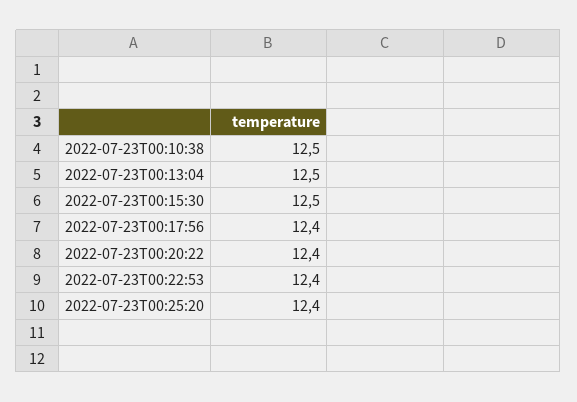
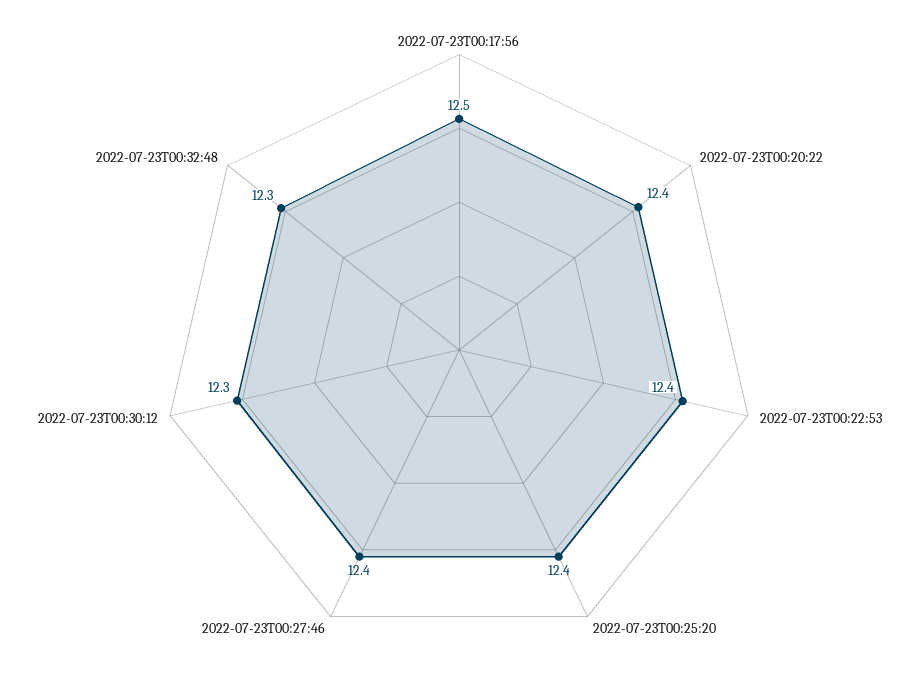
2022-07-23T00:10:38: 12.5 -> none
2022-07-23T00:13:04: 12.5 -> none
2022-07-23T00:15:30: 12.5 -> none
2022-07-23T00:17:56: 12.4 -> 12.5
2022-07-23T00:27:46: none -> 12.4
2022-07-23T00:30:12: none -> 12.3
2022-07-23T00:32:48: none -> 12.3

